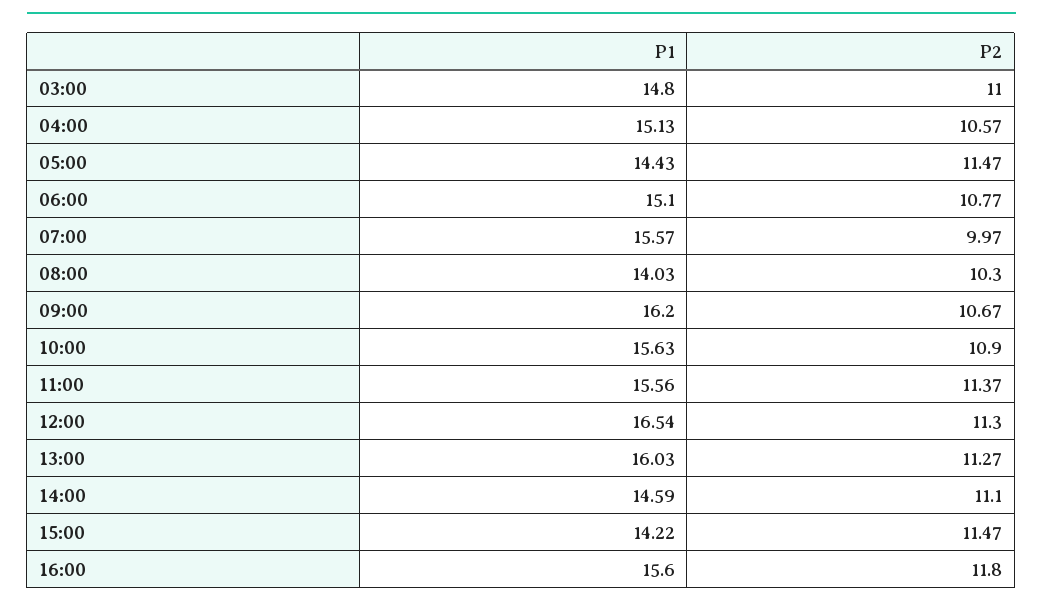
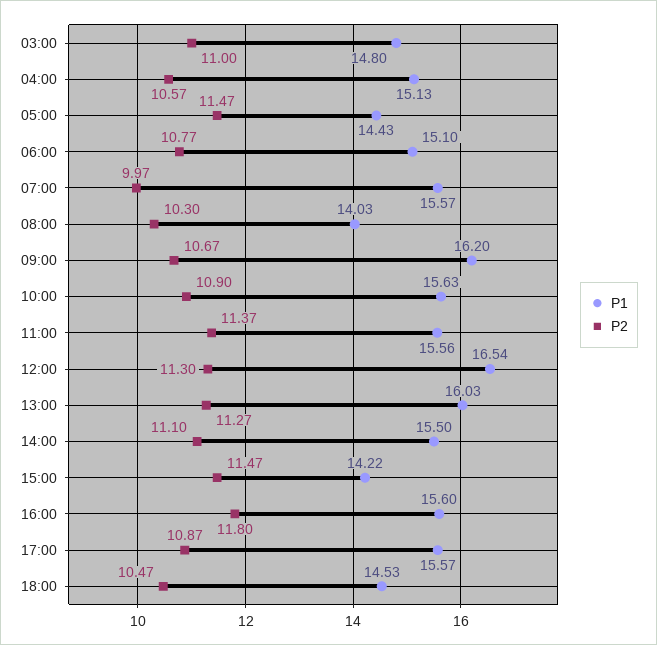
P1, 14:00: 14.59 -> 15.5
P1, 17:00: none -> 15.57
P2, 17:00: none -> 10.87
P1, 18:00: none -> 14.53
P2, 18:00: none -> 10.47

